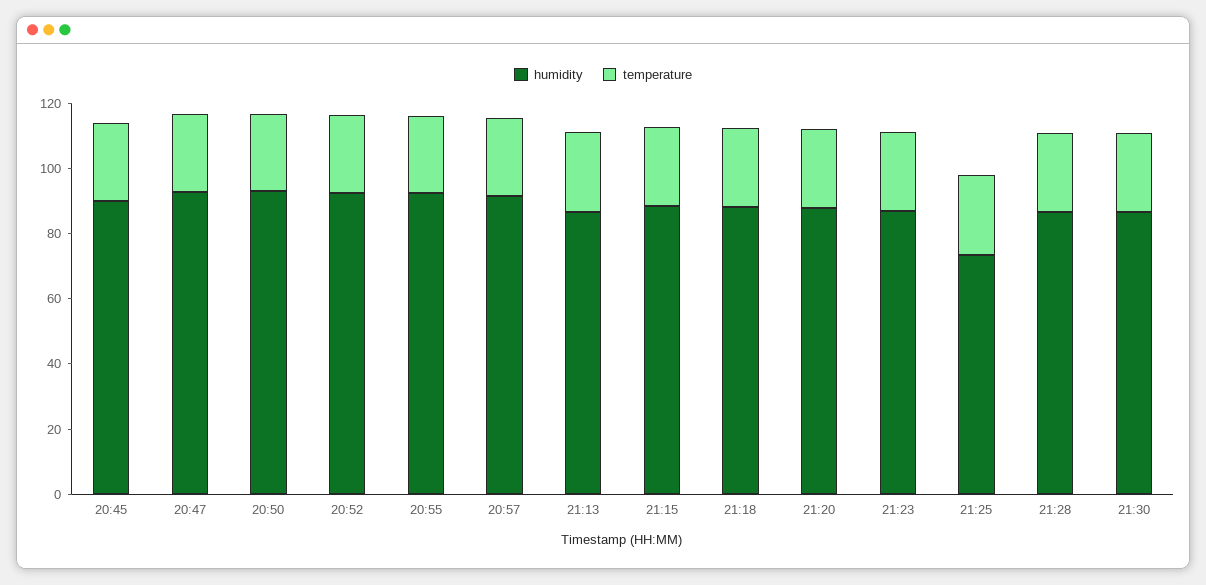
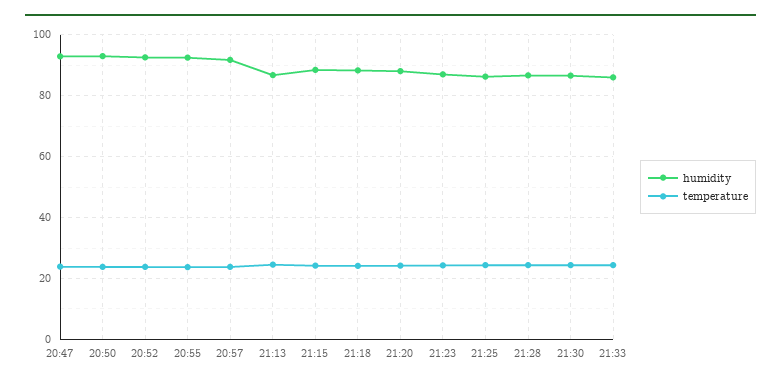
humidity, 20:45: 90 -> none
temperature, 20:45: 25 -> none
humidity, 21:25: 75 -> 86
humidity, 21:33: none -> 86
temperature, 21:33: none -> 24

